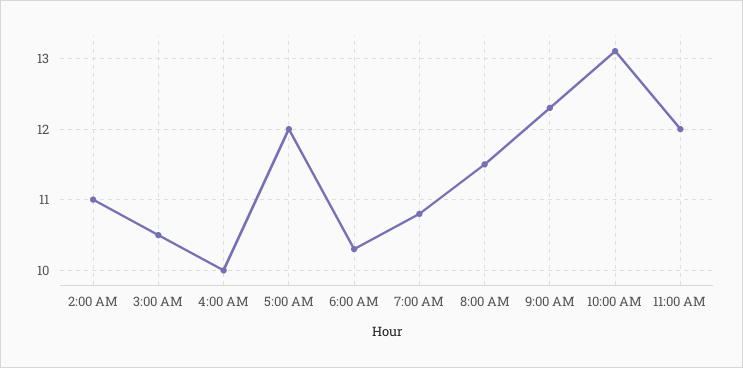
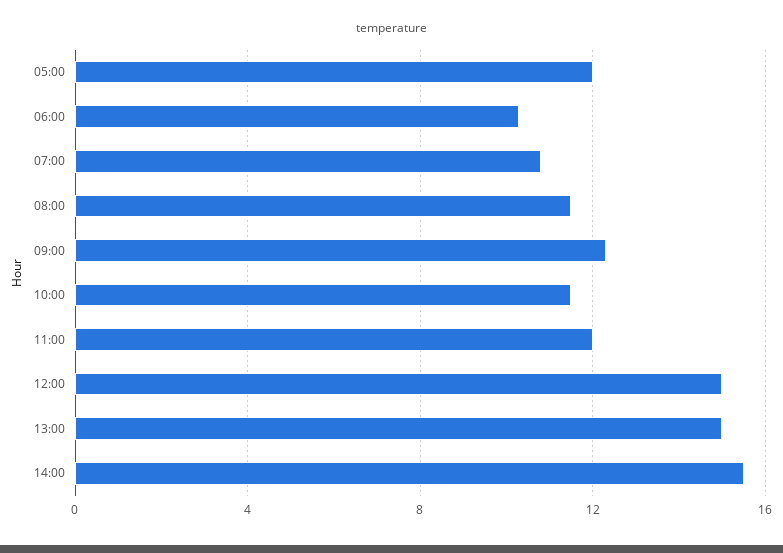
2:00 AM: 11 -> none
3:00 AM: 10.5 -> none
4:00 AM: 10 -> none
10:00 AM: 13.1 -> 11.5
12:00: none -> 15
13:00: none -> 15
14:00: none -> 15.5

